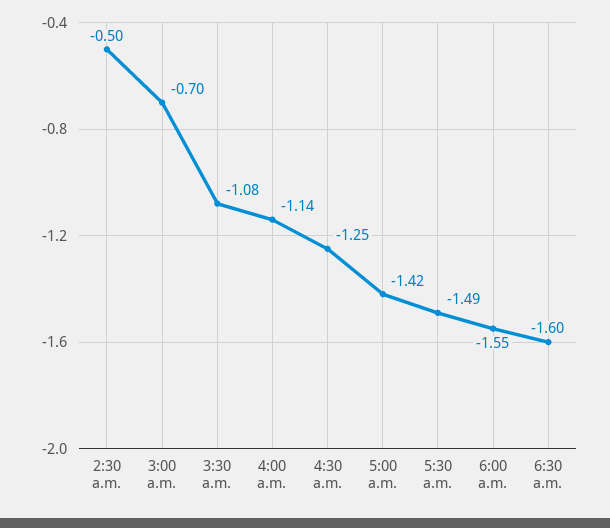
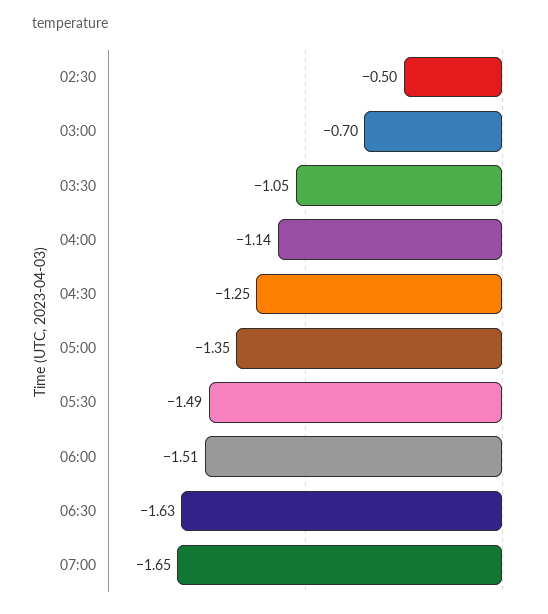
3:30 a.m.: -1.08 -> -1.05
5:00 a.m.: -1.42 -> -1.35
6:00 a.m.: -1.55 -> -1.51
6:30 a.m.: -1.6 -> -1.63
07:00: none -> -1.65

